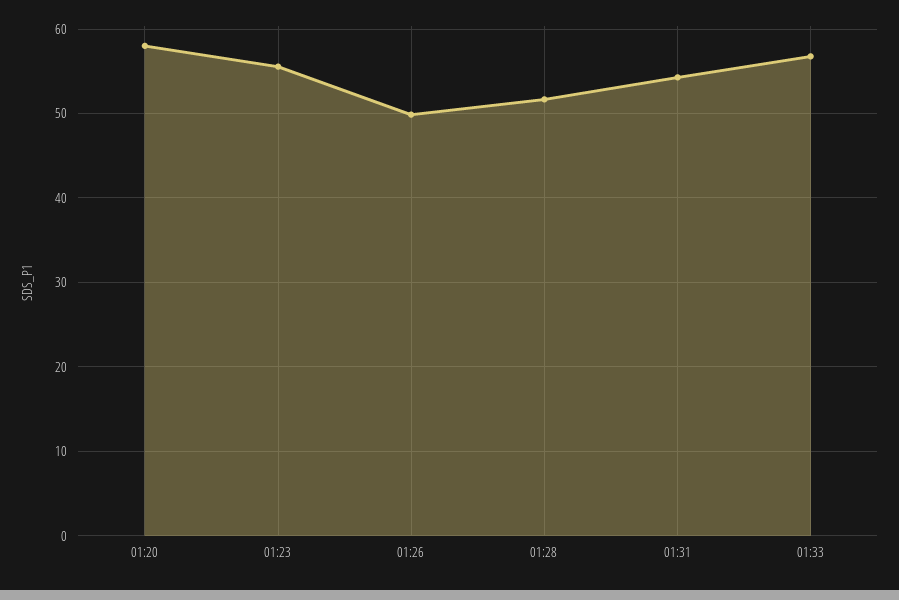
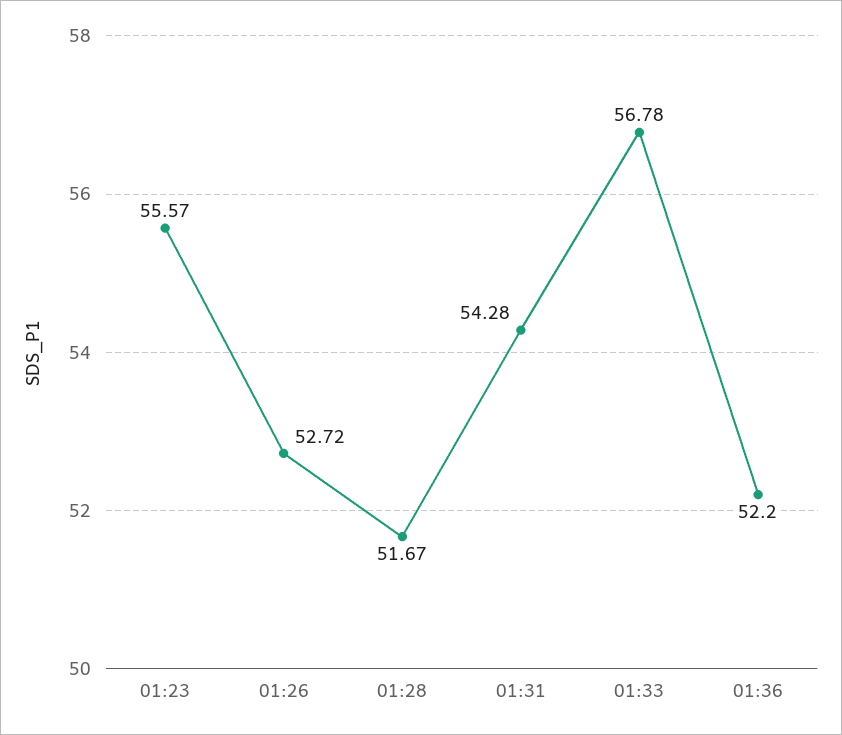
01:20: 58 -> none
01:26: 50 -> 52.72
01:36: none -> 52.2

